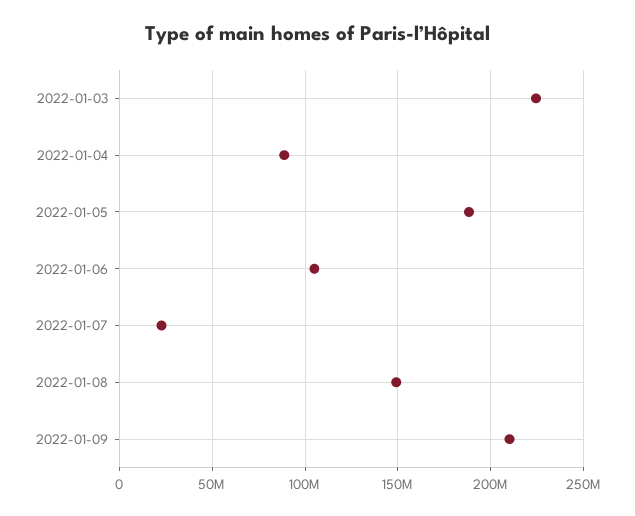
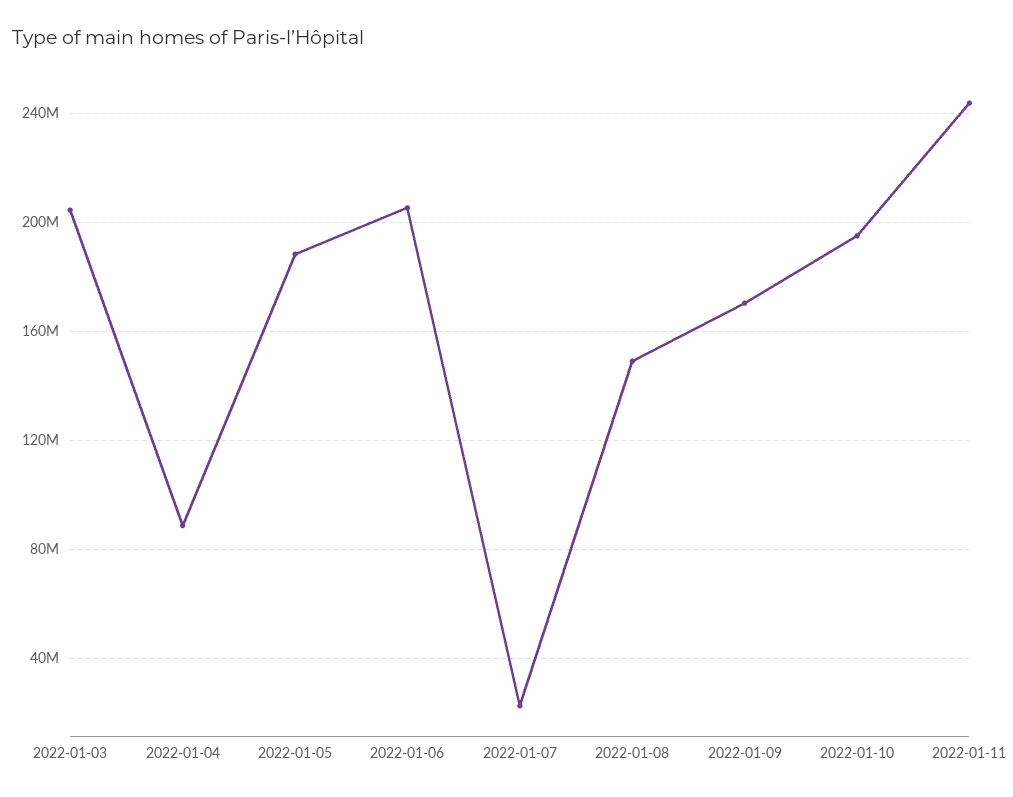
2022-01-03: 225000000 -> 205000000
2022-01-06: 105000000 -> 205000000
2022-01-09: 210000000 -> 170000000
2022-01-10: none -> 195000000
2022-01-11: none -> 245000000

